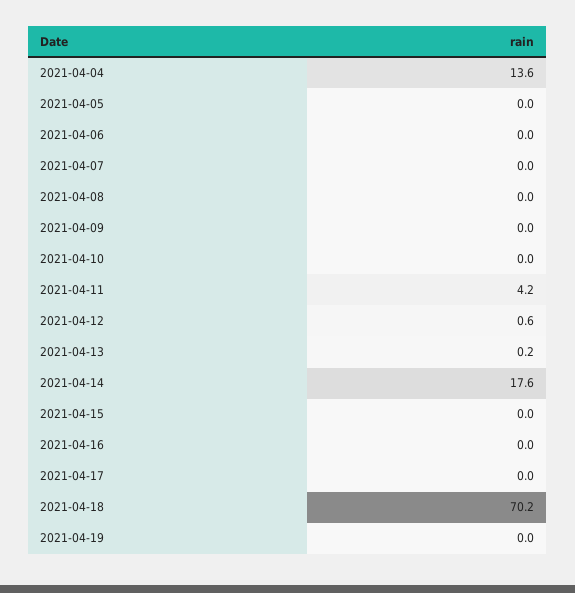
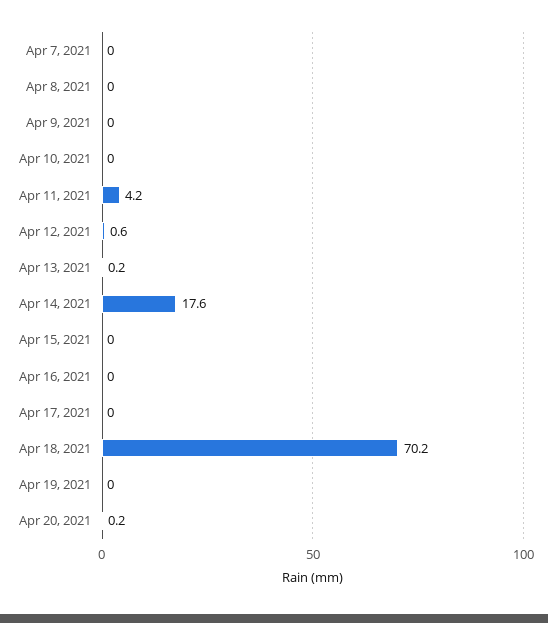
2021-04-04: 13.6 -> none
2021-04-05: 0 -> none
2021-04-06: 0 -> none
Apr 20, 2021: none -> 0.2

